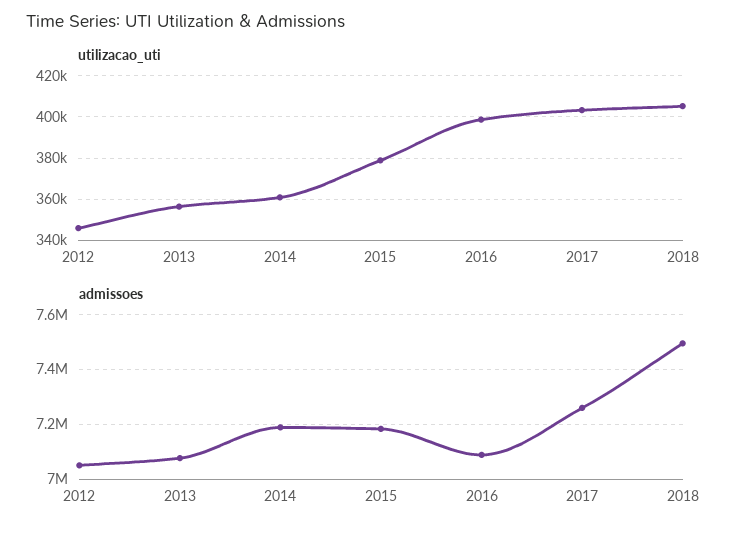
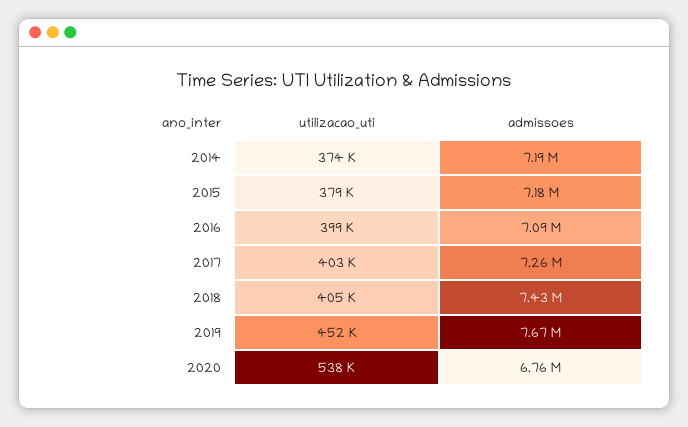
utilizacao_uti, 2012: 345000 -> none
utilizacao_uti, 2013: 355000 -> none
utilizacao_uti, 2014: 360000 -> 374000
admissoes, 2012: 7050000 -> none
admissoes, 2013: 7075000 -> none
admissoes, 2018: 7500000 -> 7430000
utilizacao_uti, 2019: none -> 452000
admissoes, 2019: none -> 7670000
utilizacao_uti, 2020: none -> 538000
admissoes, 2020: none -> 6760000

